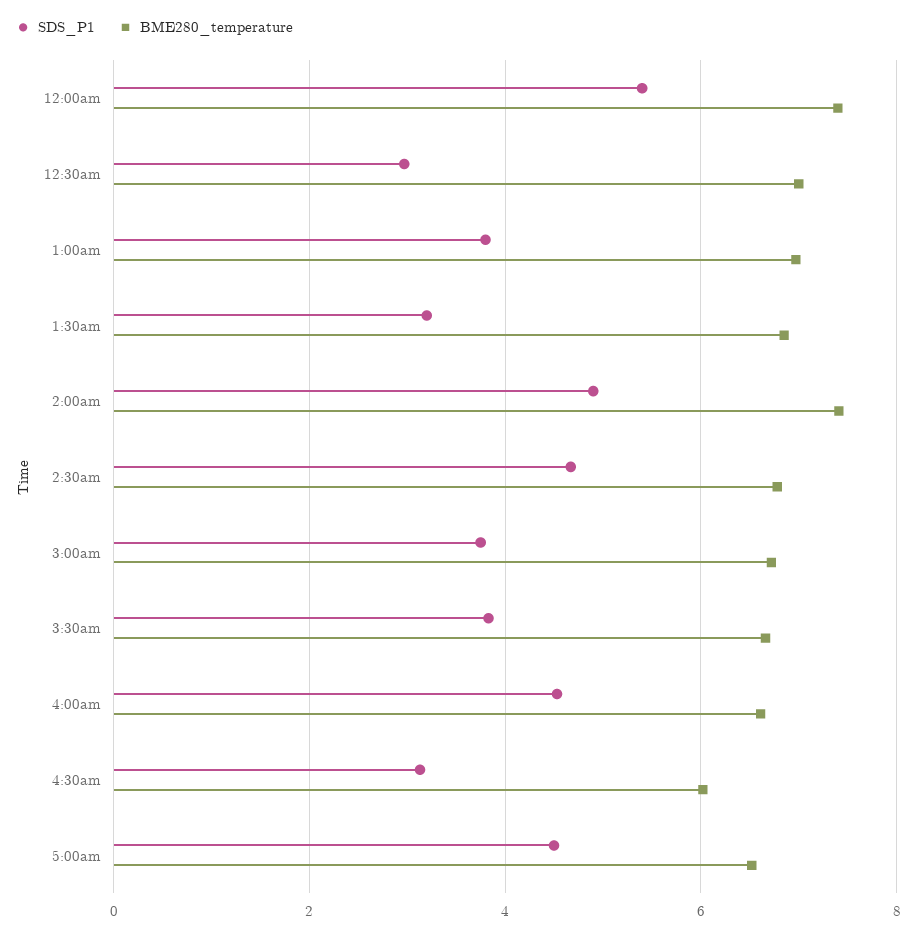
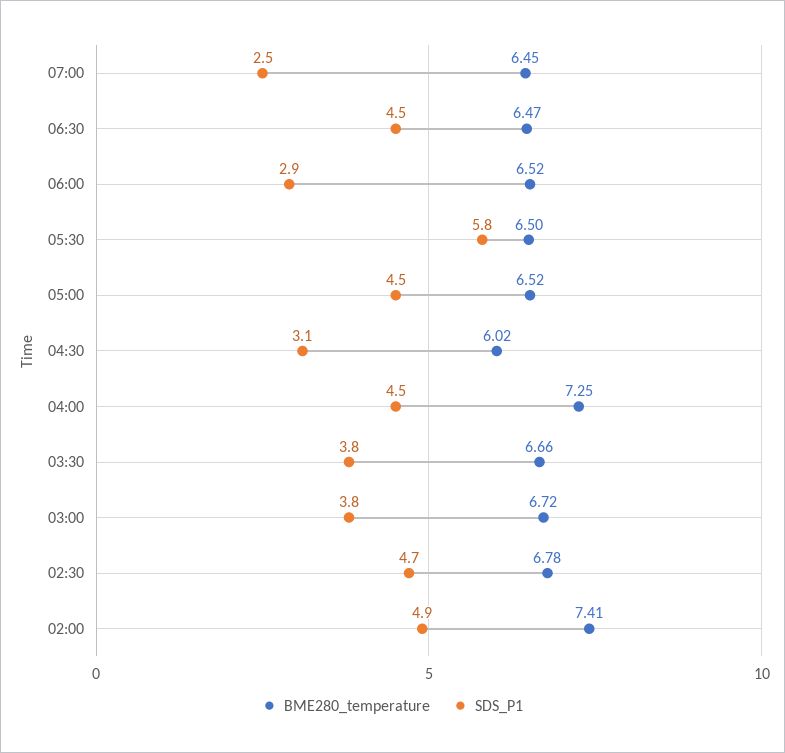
SDS_P1, 12:00am: 5.4 -> none
BME280_temperature, 12:00am: 7.4 -> none
SDS_P1, 12:30am: 3 -> none
BME280_temperature, 12:30am: 7 -> none
SDS_P1, 1:00am: 3.8 -> none
BME280_temperature, 1:00am: 7 -> none
SDS_P1, 1:30am: 3.2 -> none
BME280_temperature, 1:30am: 6.8 -> none
BME280_temperature, 4:00am: 6.6 -> 7.25
BME280_temperature, 07:00: none -> 6.45
SDS_P1, 07:00: none -> 2.5
BME280_temperature, 06:30: none -> 6.47
SDS_P1, 06:30: none -> 4.5
BME280_temperature, 06:00: none -> 6.52
SDS_P1, 06:00: none -> 2.9
BME280_temperature, 05:30: none -> 6.5
SDS_P1, 05:30: none -> 5.8

